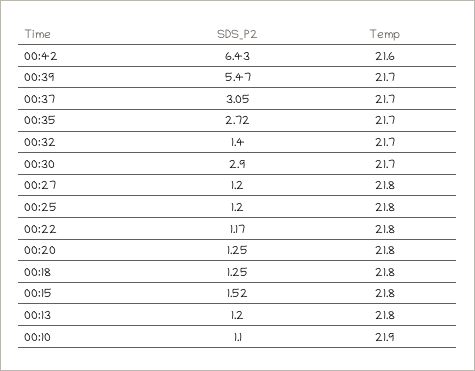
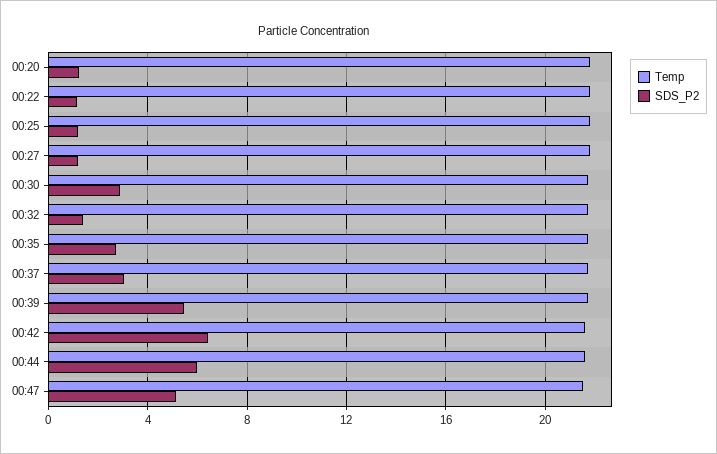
SDS_P2, 00:18: 1.25 -> none
Temp, 00:18: 21.8 -> none
SDS_P2, 00:15: 1.52 -> none
Temp, 00:15: 21.8 -> none
SDS_P2, 00:13: 1.2 -> none
Temp, 00:13: 21.8 -> none
SDS_P2, 00:10: 1.1 -> none
Temp, 00:10: 21.9 -> none
Temp, 00:44: none -> 21.5
SDS_P2, 00:44: none -> 6
Temp, 00:47: none -> 21.5
SDS_P2, 00:47: none -> 5

